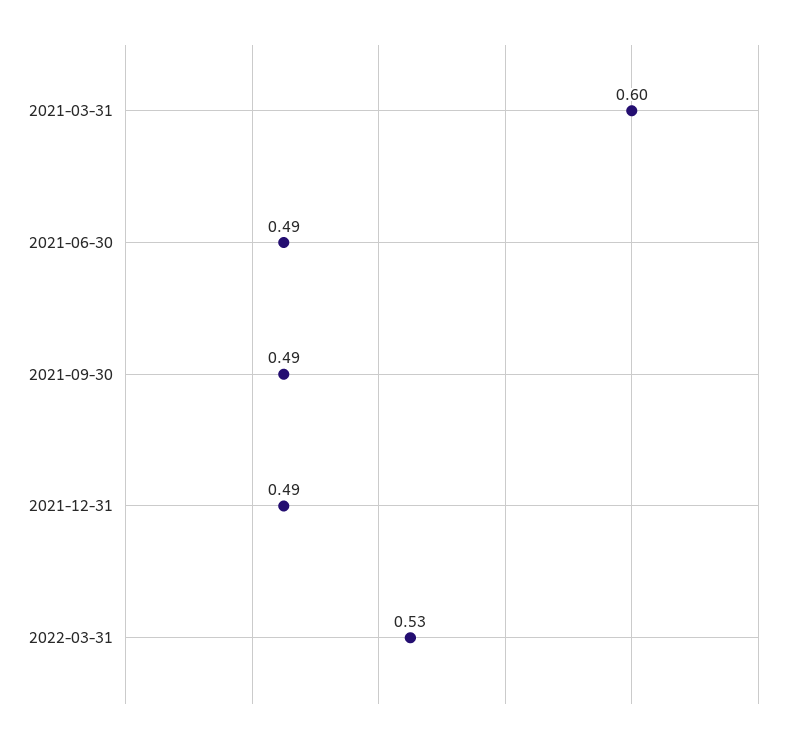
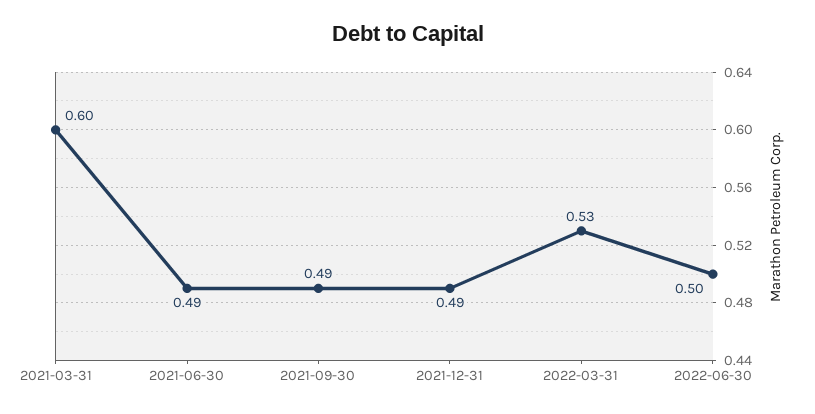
2022-06-30: none -> 0.5

